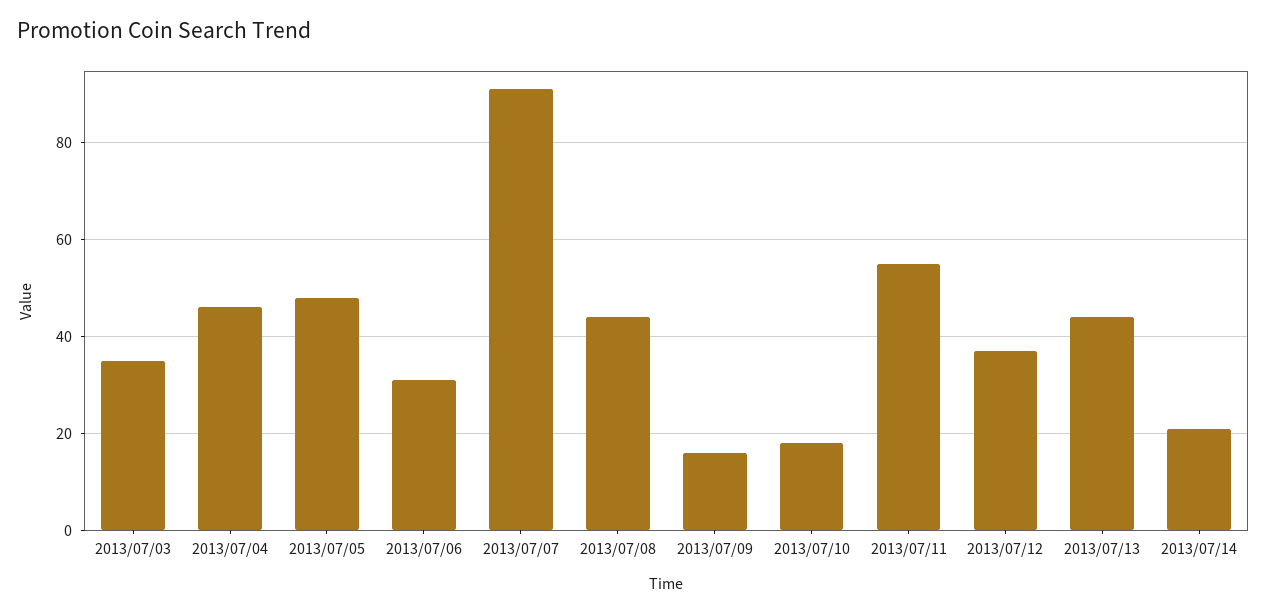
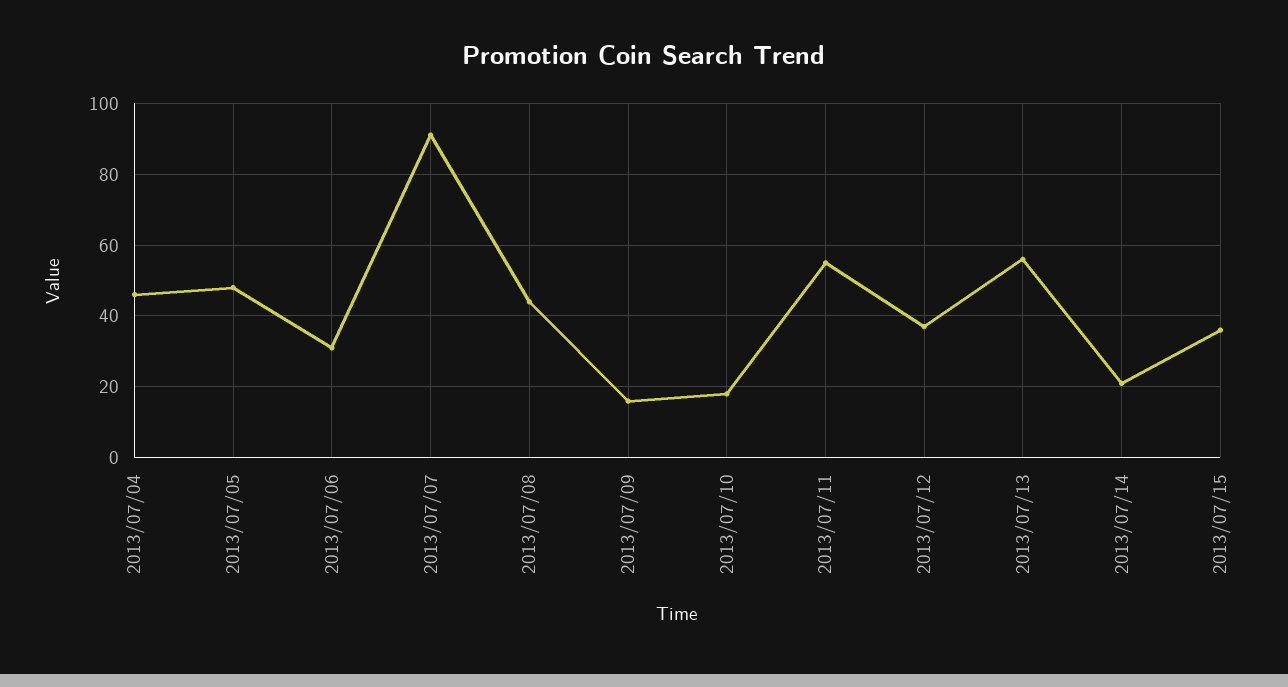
2013/07/03: 35 -> none
2013/07/13: 45 -> 55
2013/07/15: none -> 35

